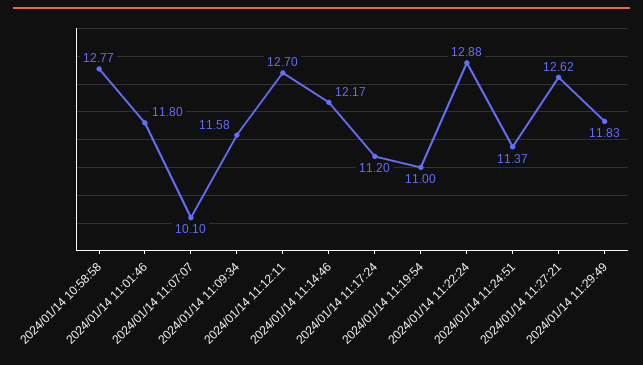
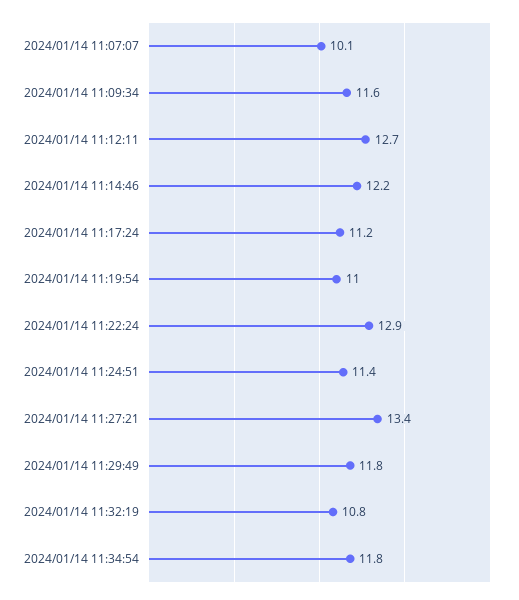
2024/01/14 10:58:58: 12.77 -> none
2024/01/14 11:01:46: 11.8 -> none
2024/01/14 11:27:21: 12.62 -> 13.4
2024/01/14 11:32:19: none -> 10.8
2024/01/14 11:34:54: none -> 11.8

